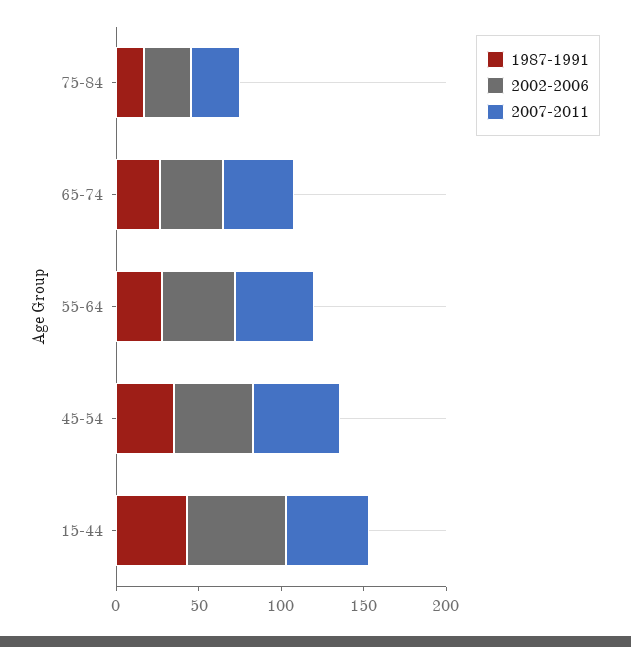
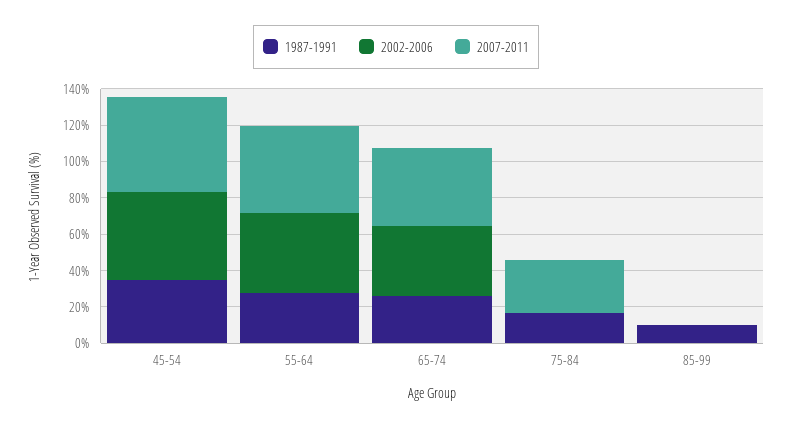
2002-2006, 75-84: 30 -> 0
1987-1991, 15-44: 40 -> none
2002-2006, 15-44: 60 -> none
2007-2011, 15-44: 50 -> none
1987-1991, 85-99: none -> 10
2002-2006, 85-99: none -> 0
2007-2011, 85-99: none -> 0

